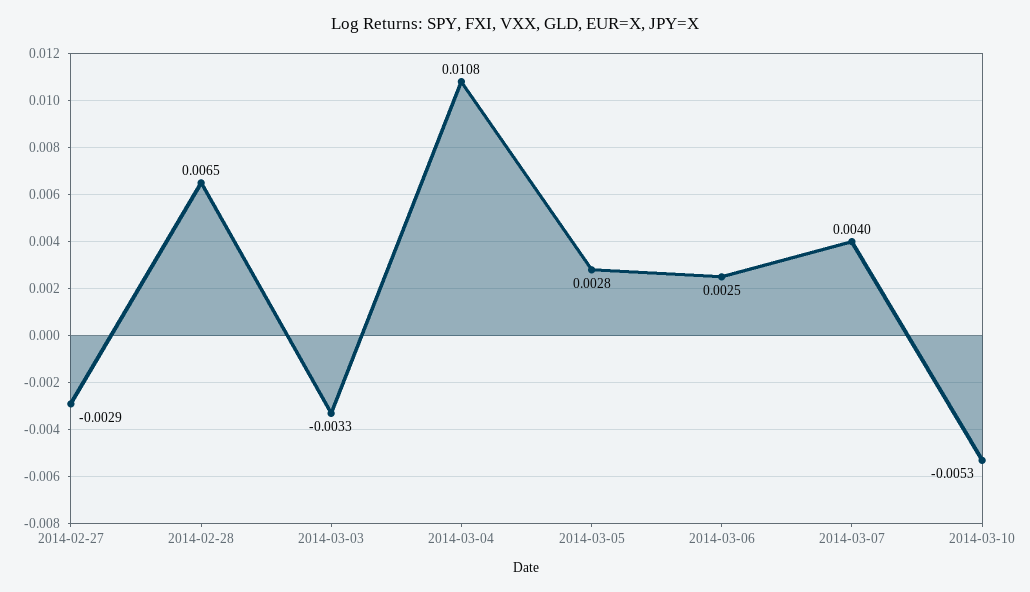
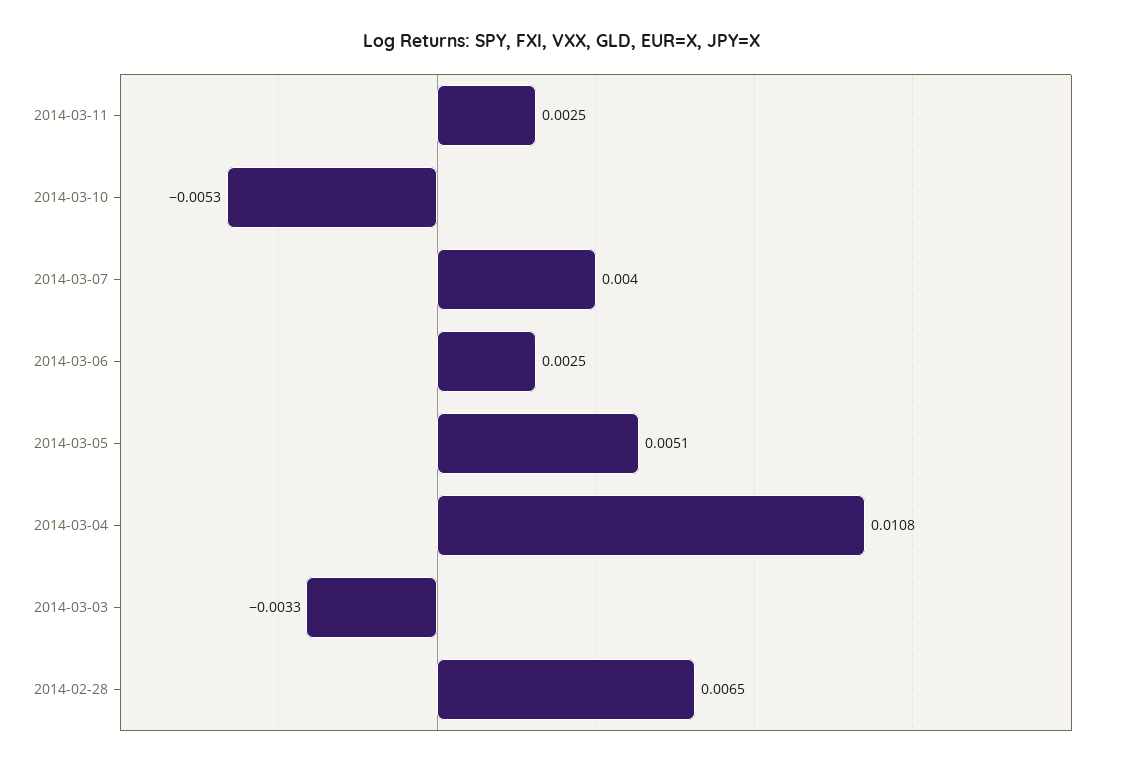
2014-02-27: -0.0029 -> none
2014-03-05: 0.0028 -> 0.0051
2014-03-11: none -> 0.0025

